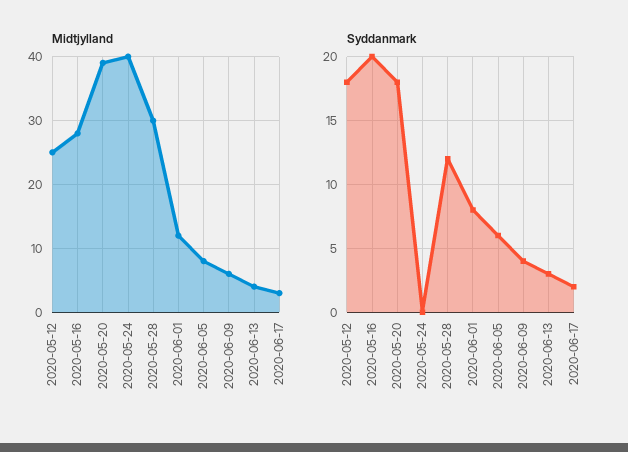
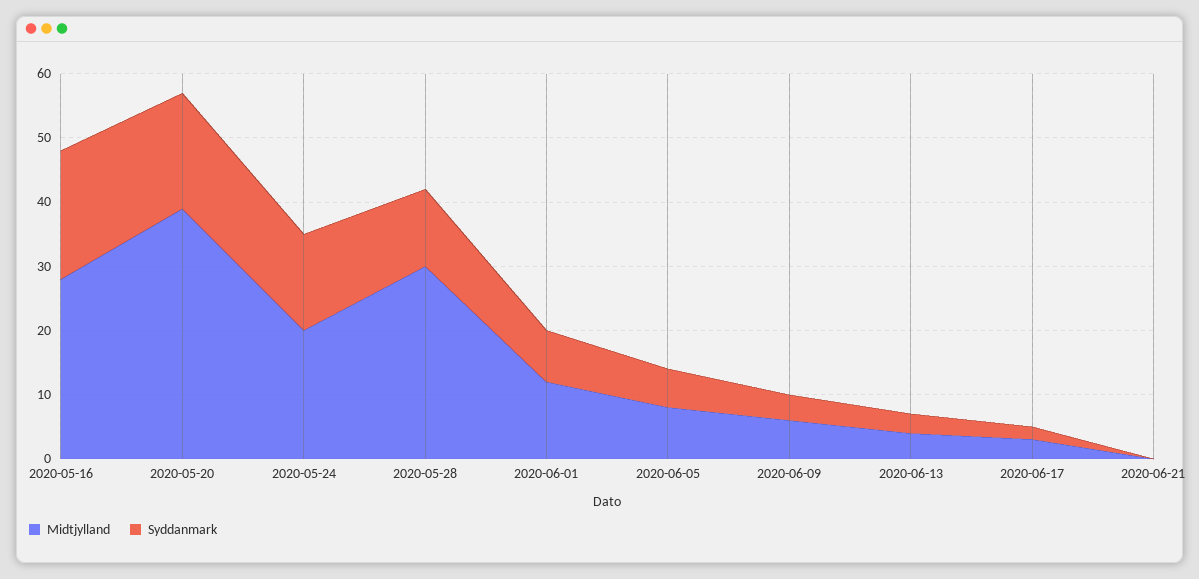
Midtjylland, 2020-05-12: 25 -> none
Midtjylland, 2020-05-24: 40 -> 20
Syddanmark, 2020-05-12: 18 -> none
Syddanmark, 2020-05-24: 0 -> 15
Midtjylland, 2020-06-21: none -> 0
Syddanmark, 2020-06-21: none -> 0

